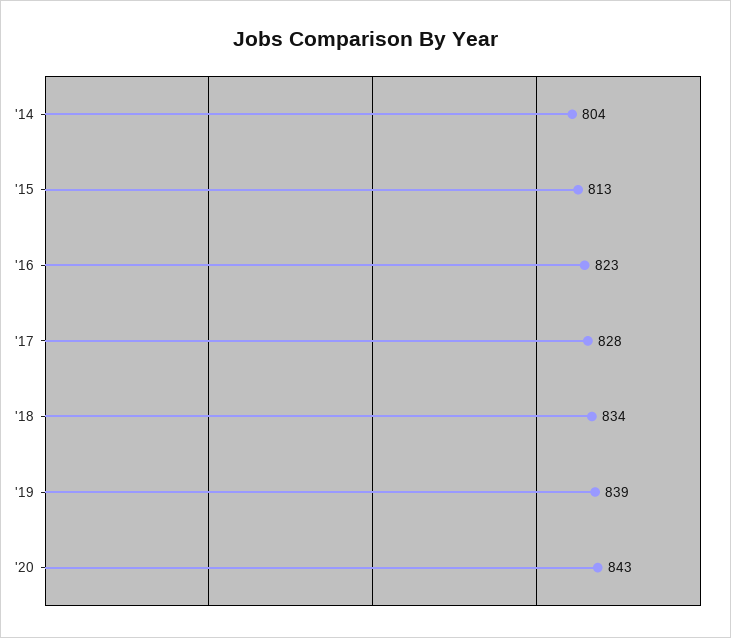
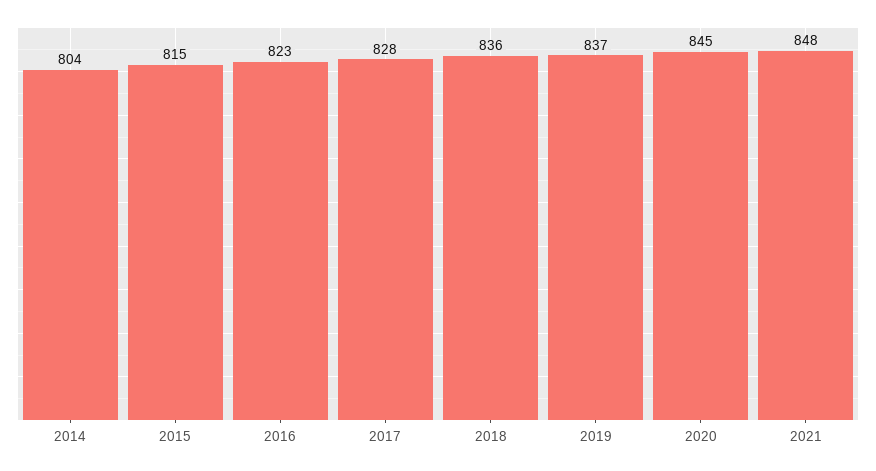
'15: 813 -> 815
'18: 834 -> 836
'19: 839 -> 837
'20: 843 -> 845
2021: none -> 848

